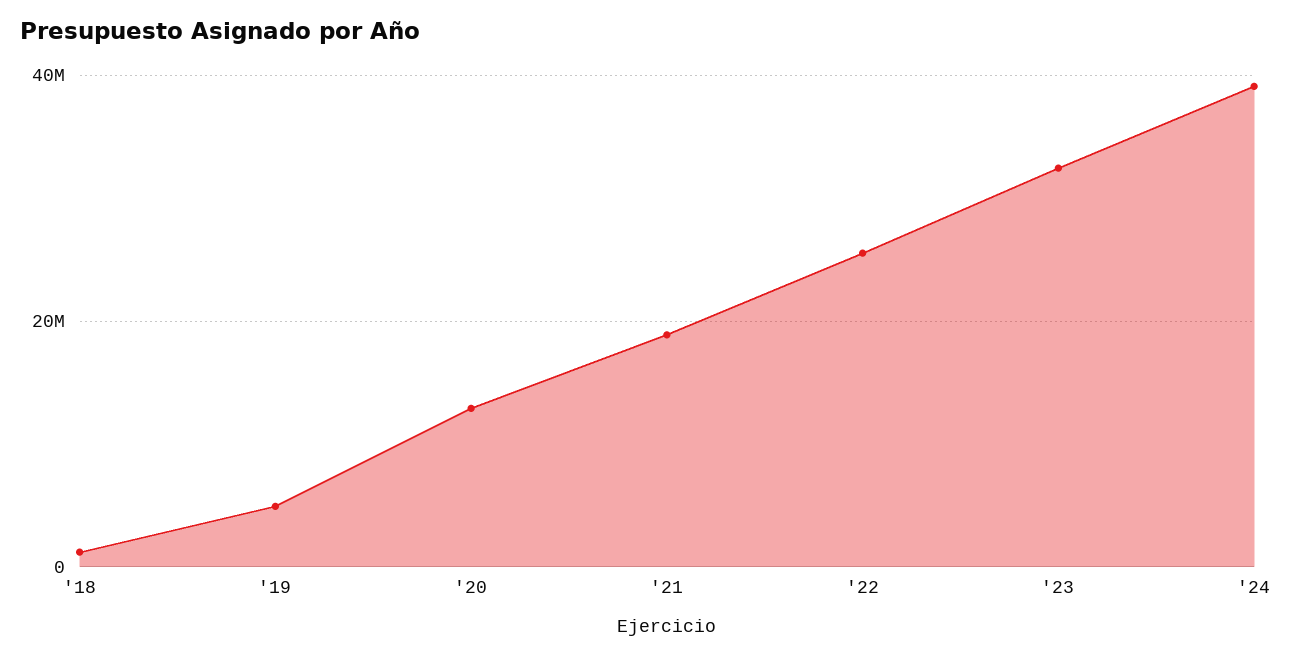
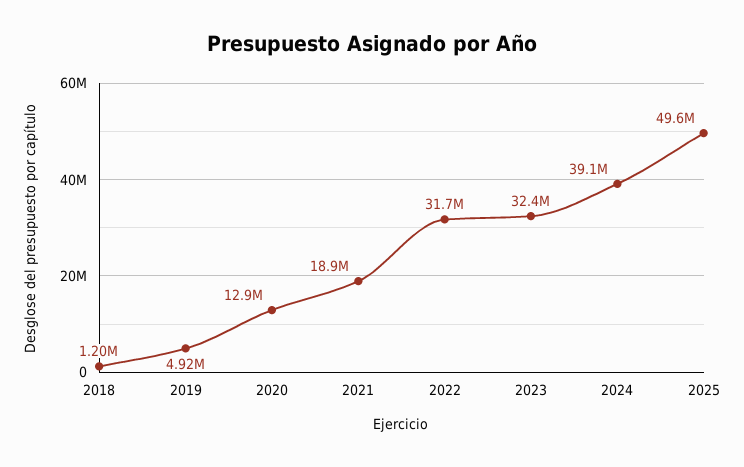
'22: 26000000 -> 31700000
2025: none -> 49600000

